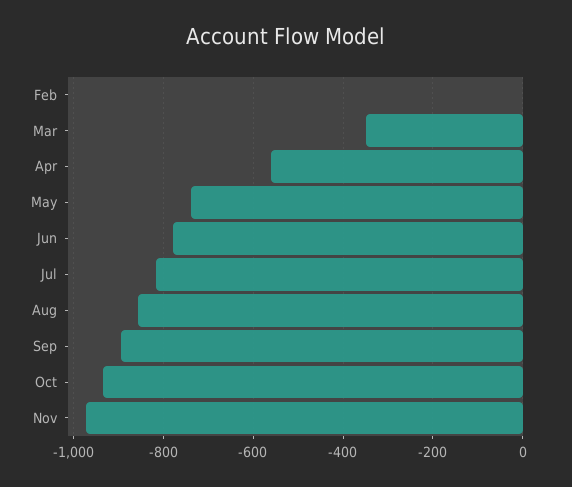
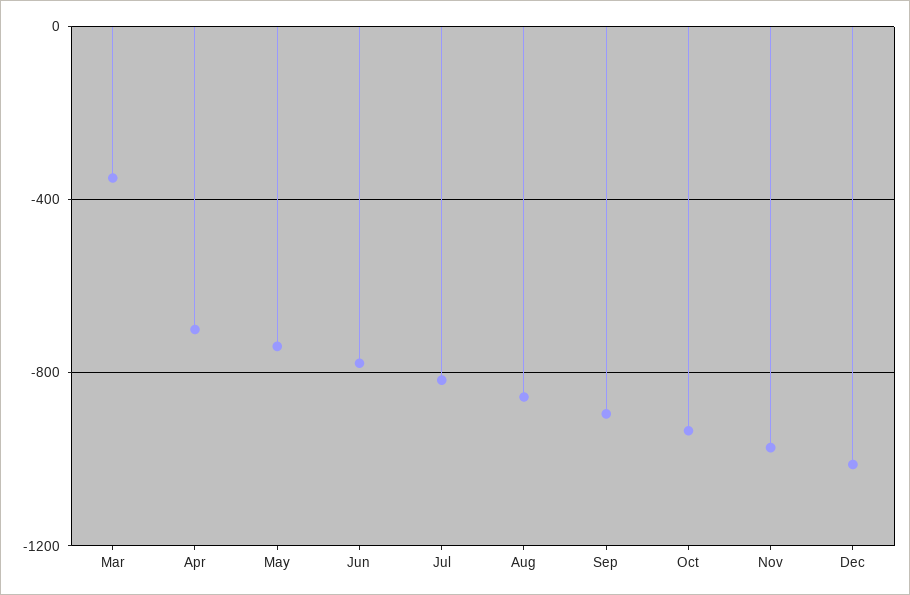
Feb: 0 -> none
Apr: -560 -> -700
Dec: none -> -1000

